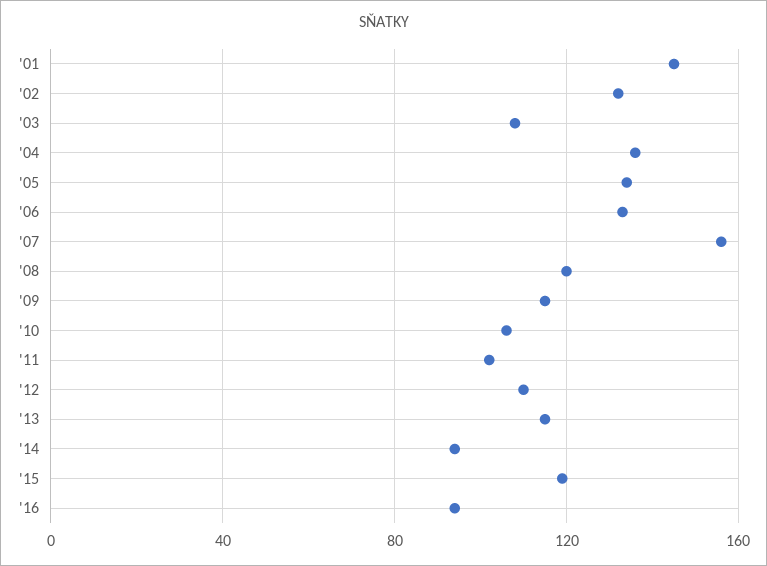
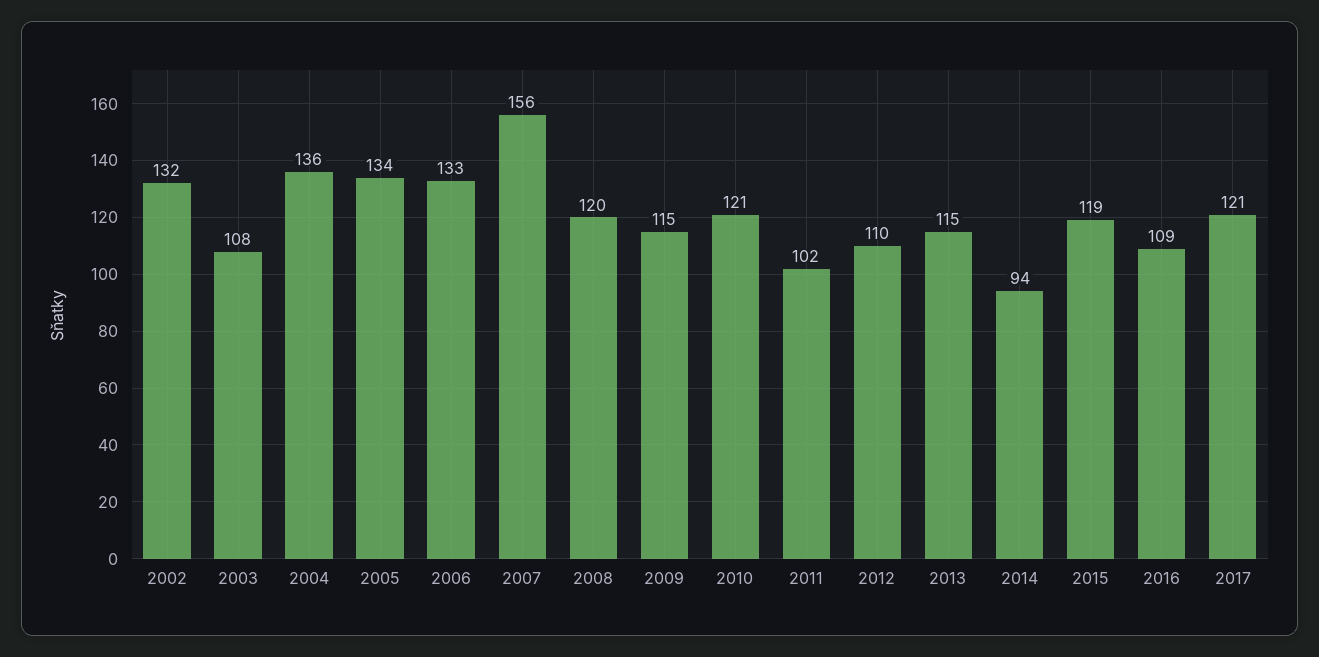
'01: 145 -> none
'10: 105 -> 121
'16: 95 -> 109
2017: none -> 121

